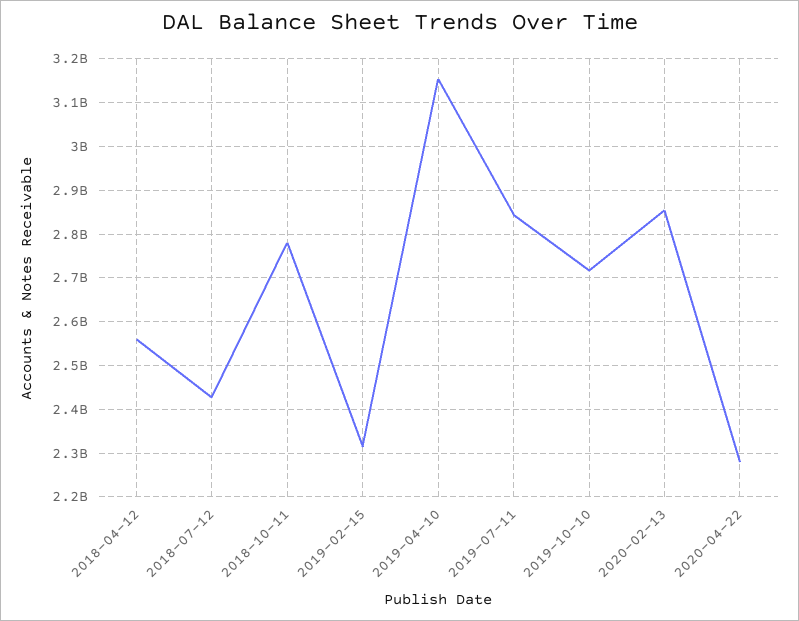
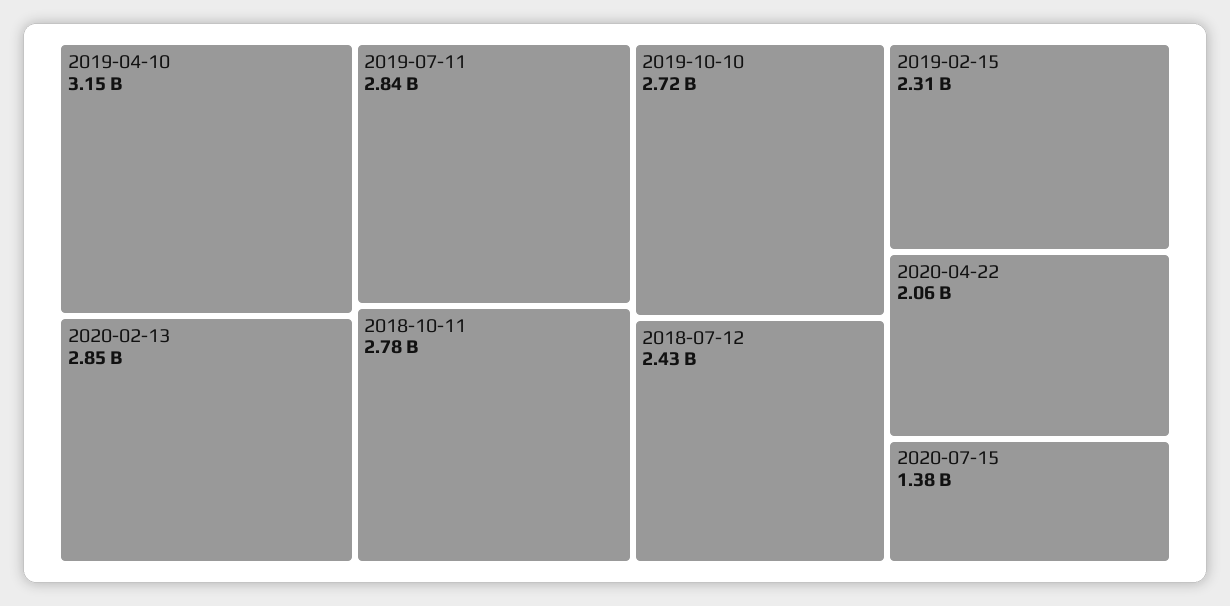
2018-04-12: 2560000000 -> none
2020-04-22: 2280000000 -> 2060000000
2020-07-15: none -> 1380000000

